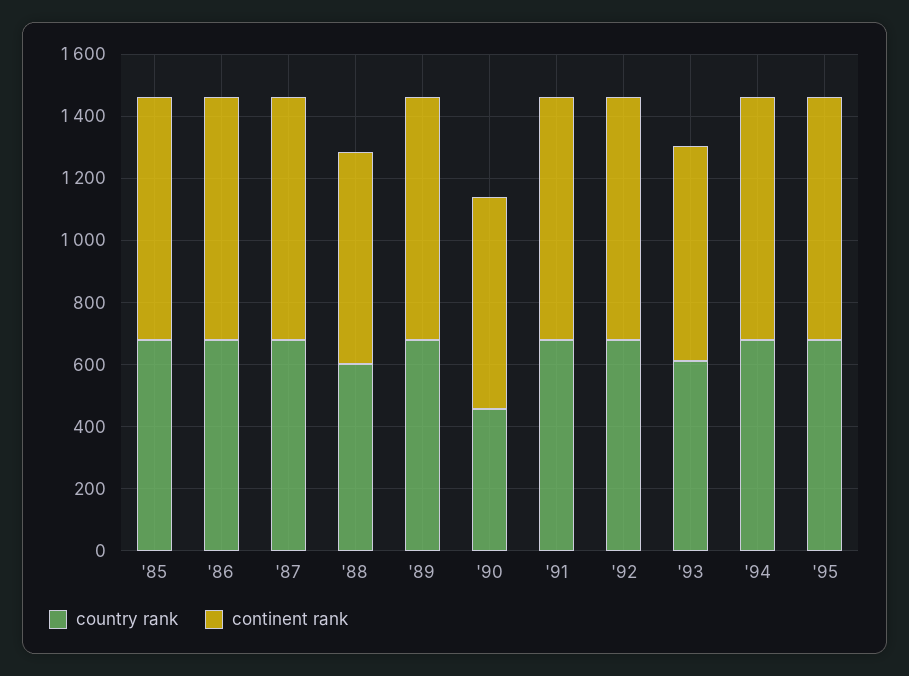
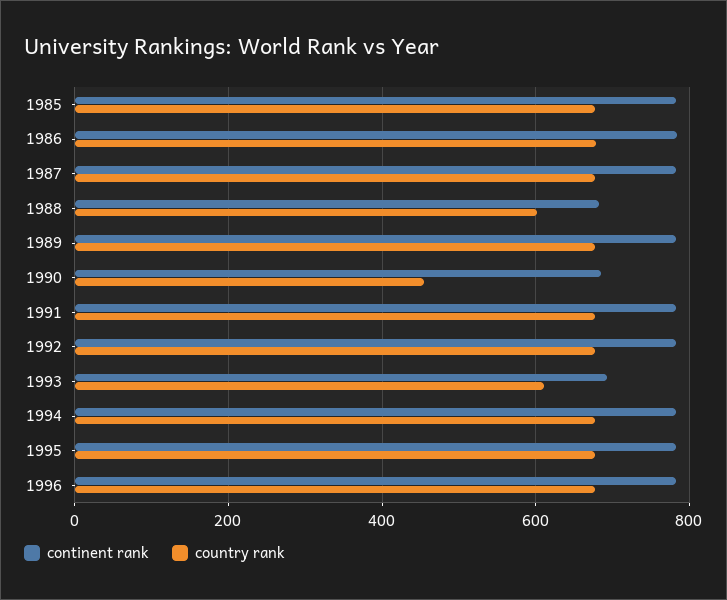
continent rank, 1996: none -> 780
country rank, 1996: none -> 680

